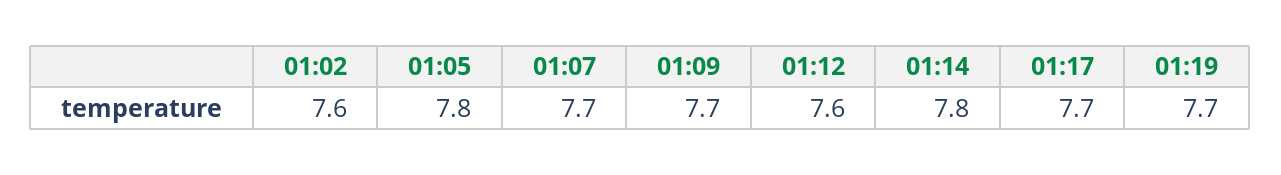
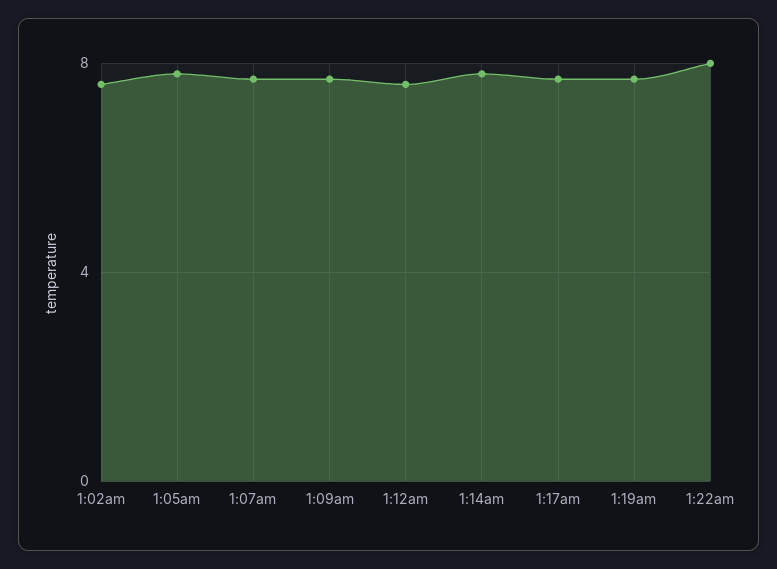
1:22am: none -> 8

